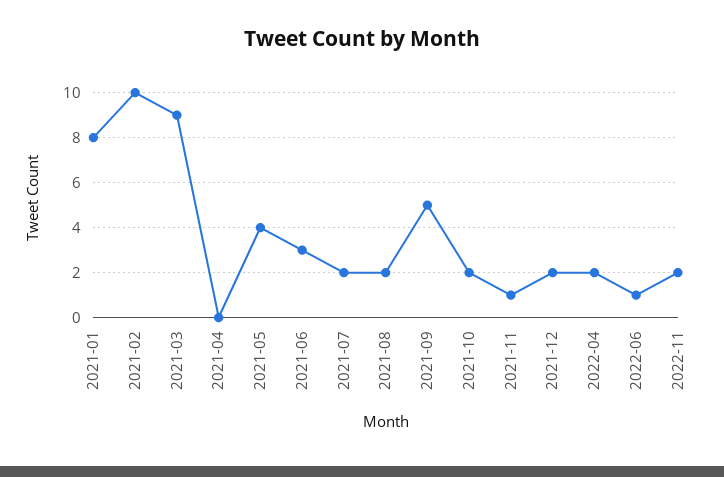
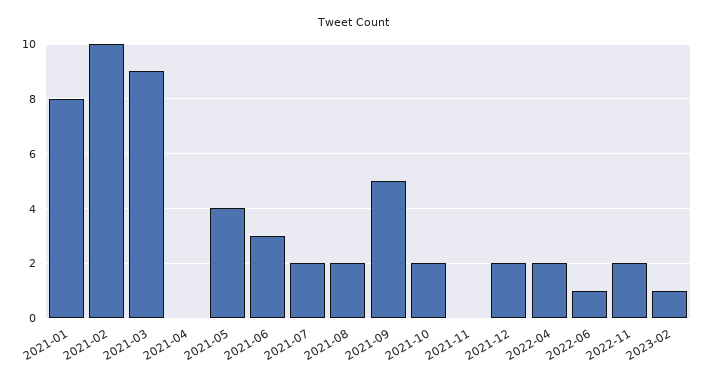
2021-11: 1 -> 0
2023-02: none -> 1

